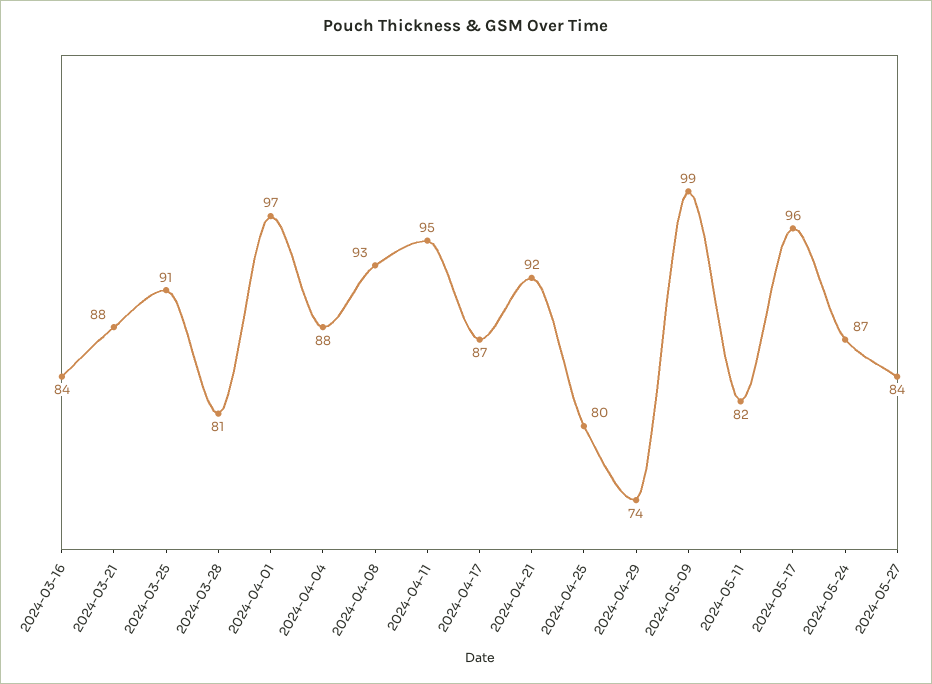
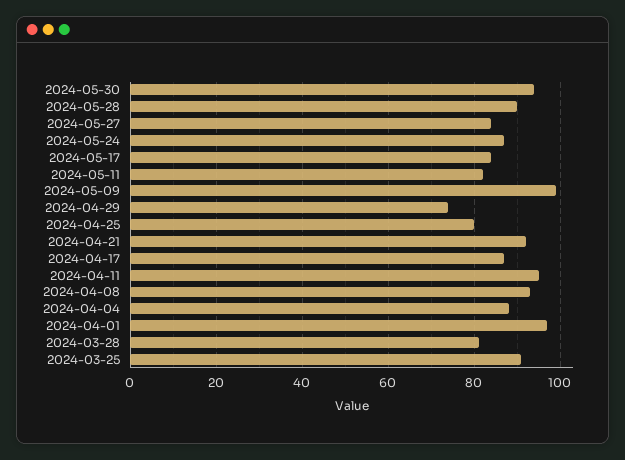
2024-03-16: 84 -> none
2024-03-21: 88 -> none
2024-05-17: 96 -> 85
2024-05-30: none -> 95
2024-05-28: none -> 90

